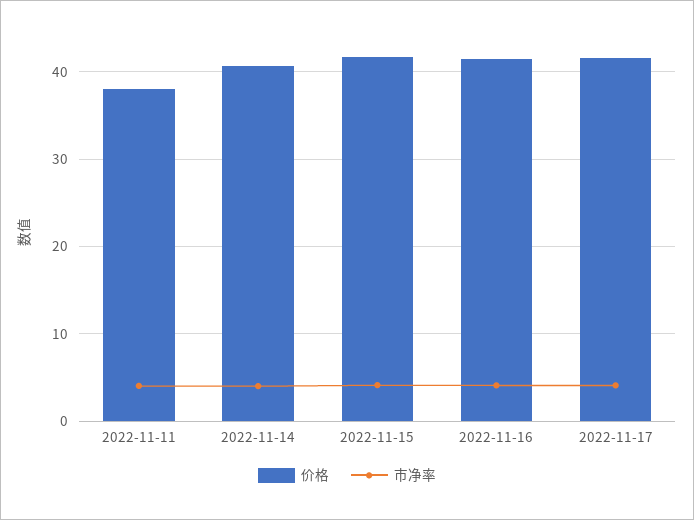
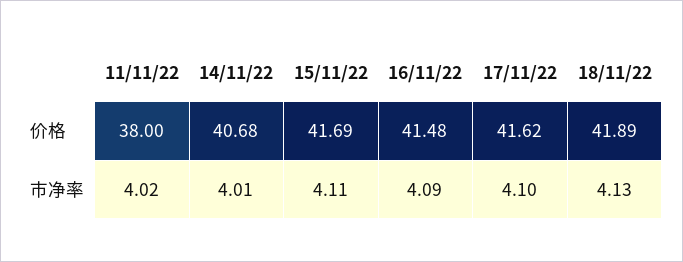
价格, 18/11/22: none -> 41.89
市净率, 18/11/22: none -> 4.13

